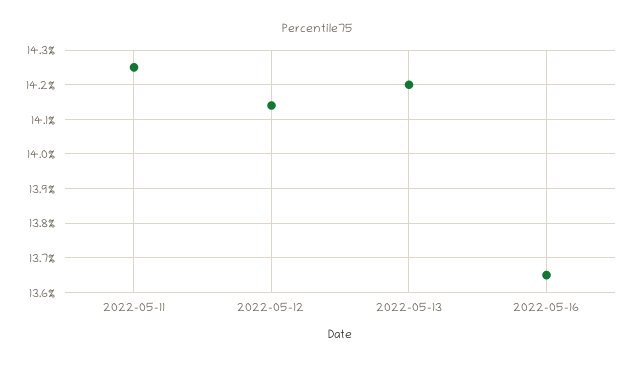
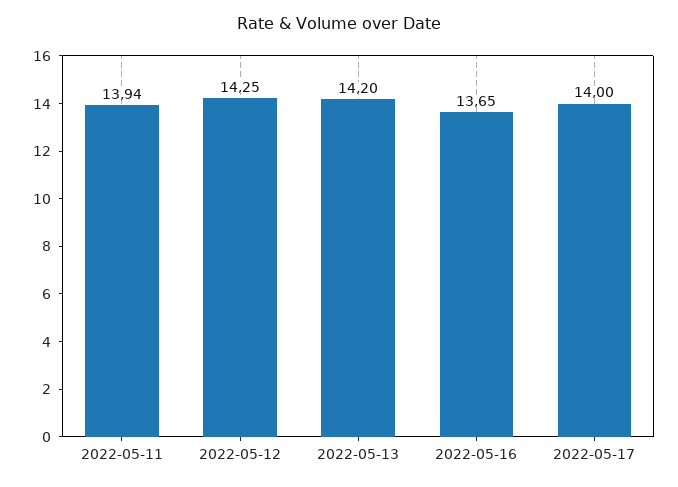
2022-05-11: 14.25 -> 13.94
2022-05-12: 14.15 -> 14.25
2022-05-17: none -> 14

